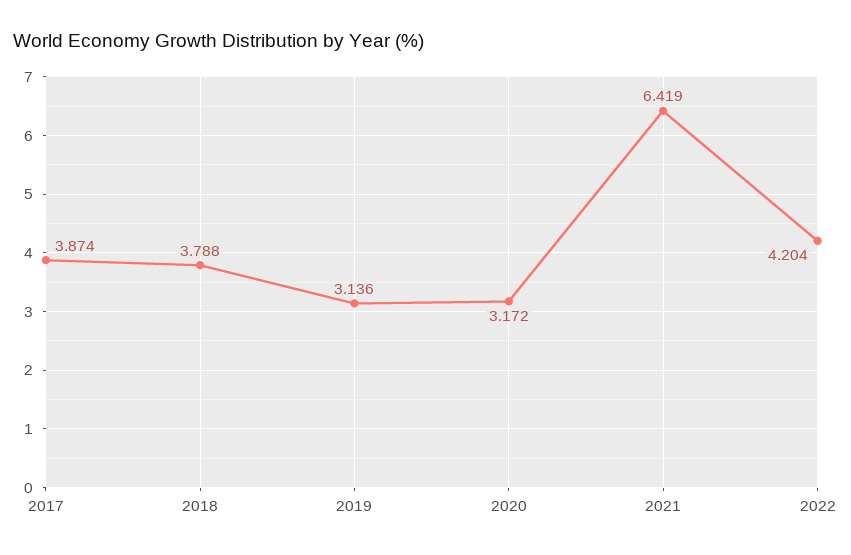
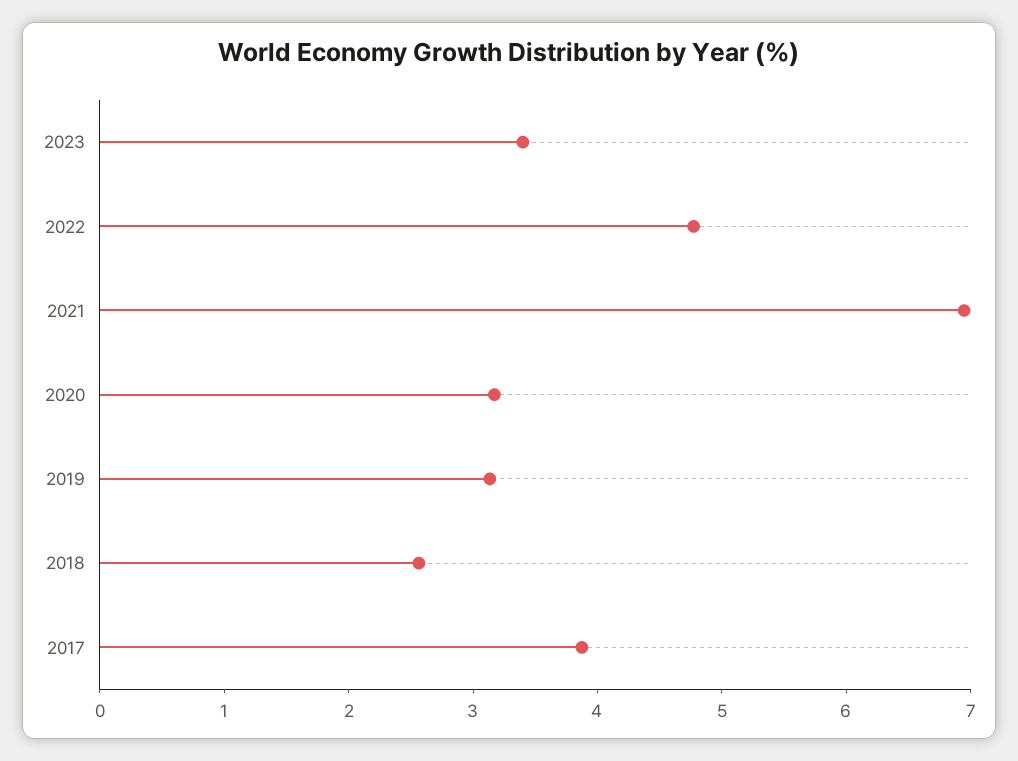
2018: 3.788 -> 2.6
2021: 6.419 -> 7
2022: 4.204 -> 4.8
2023: none -> 3.4

